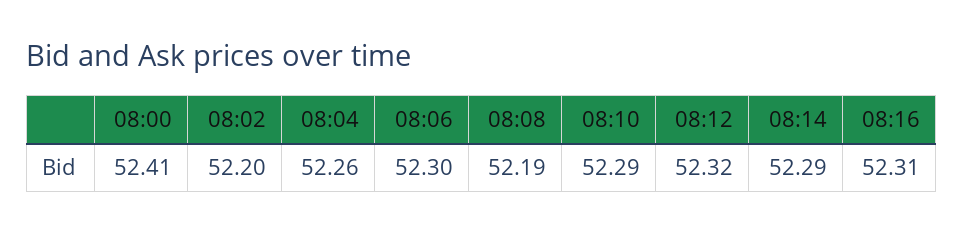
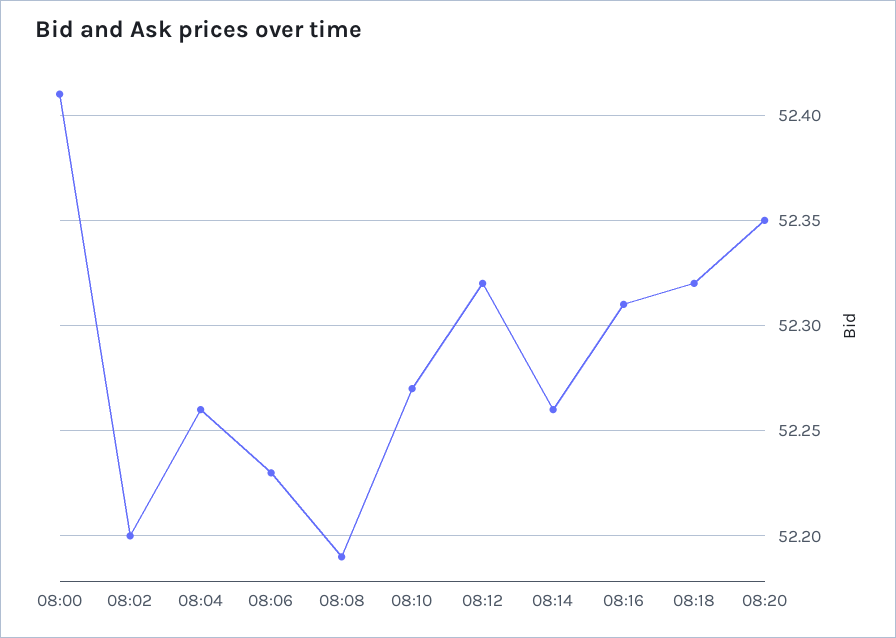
08:06: 52.3 -> 52.23
08:10: 52.29 -> 52.27
08:14: 52.29 -> 52.26
08:18: none -> 52.32
08:20: none -> 52.35

